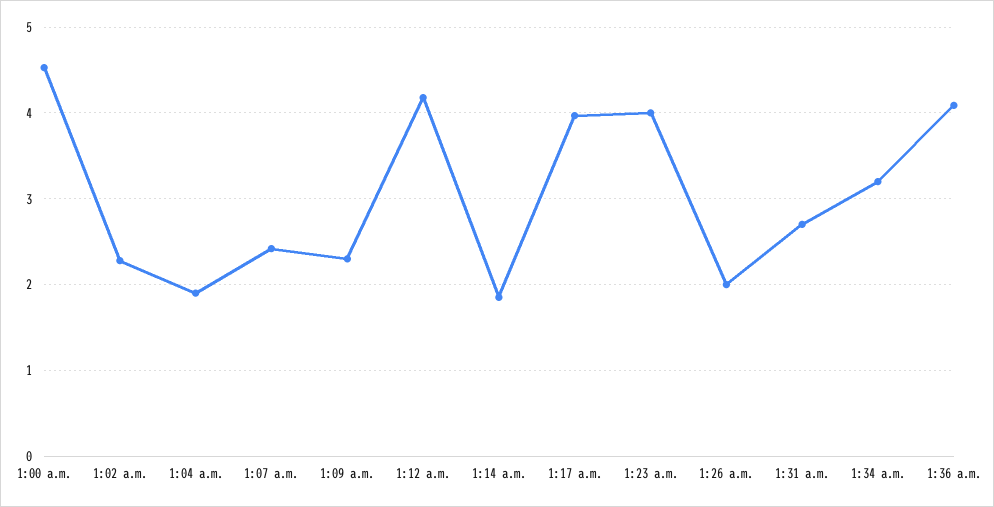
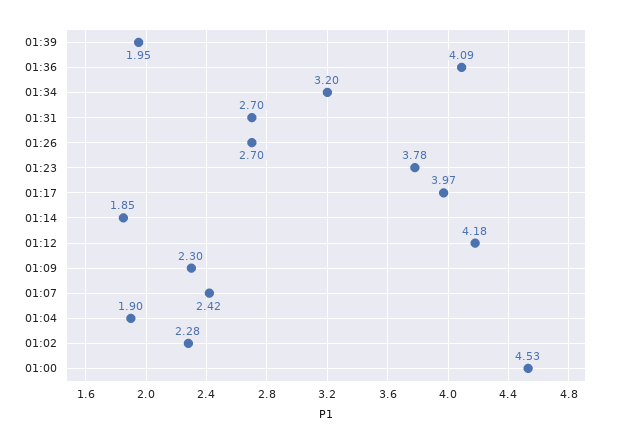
1:23 a.m.: 4 -> 3.78
1:26 a.m.: 2 -> 2.7
01:39: none -> 1.95

